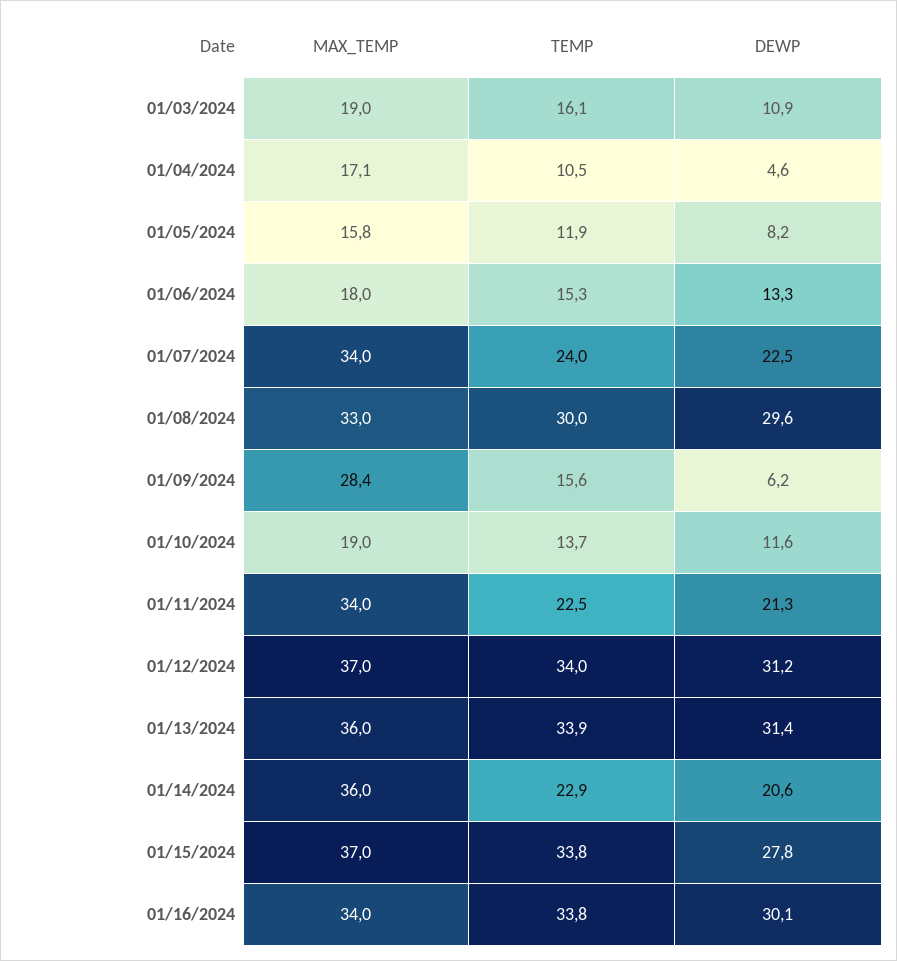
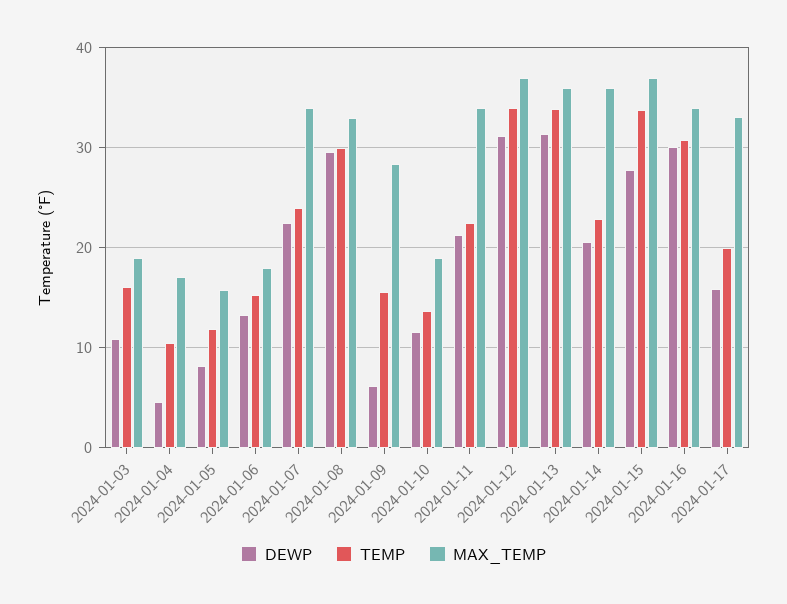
TEMP, 01/16/2024: 33.8 -> 31
DEWP, 2024-01-17: none -> 16
TEMP, 2024-01-17: none -> 20
MAX_TEMP, 2024-01-17: none -> 33

